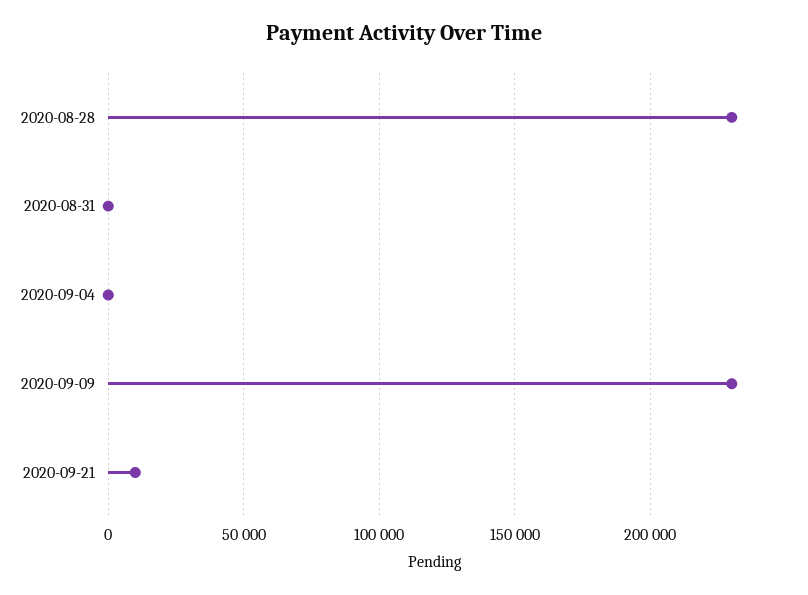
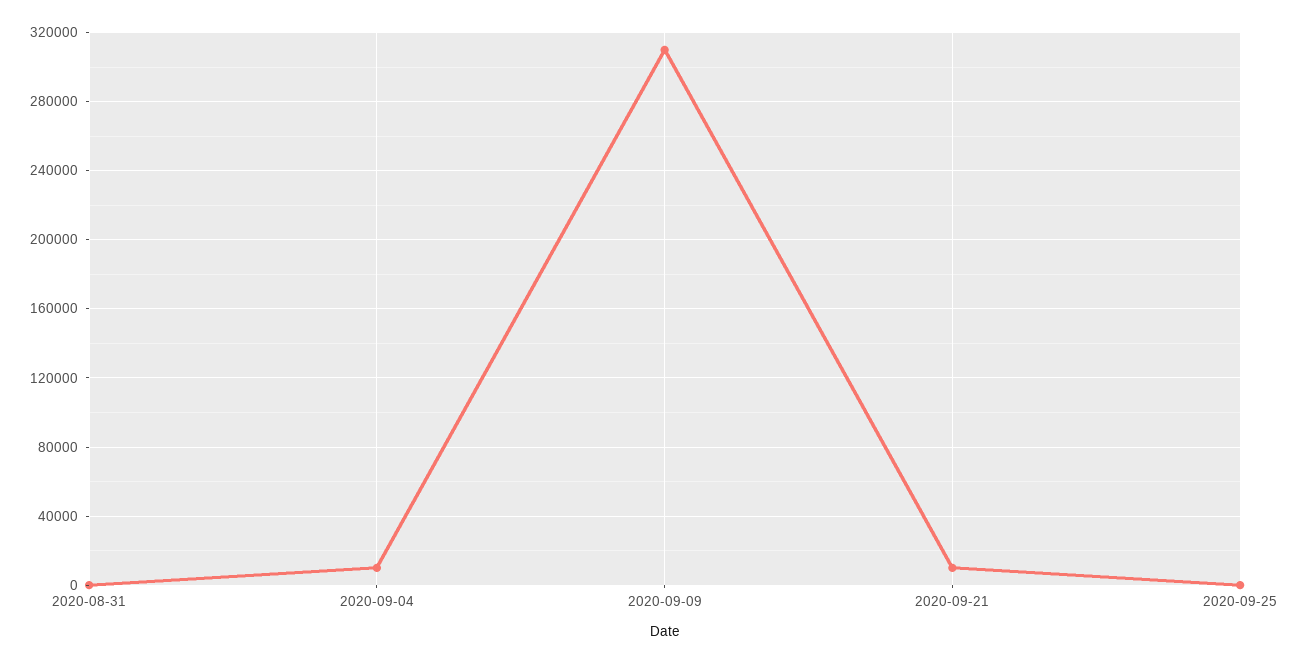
2020-08-28: 230000 -> none
2020-09-04: 0 -> 10000
2020-09-09: 230000 -> 310000
2020-09-25: none -> 0

